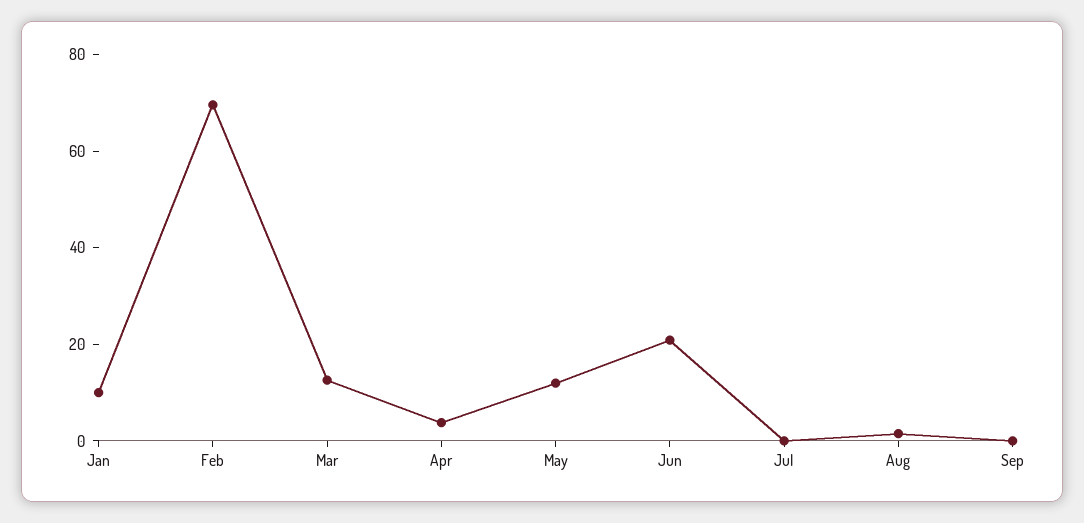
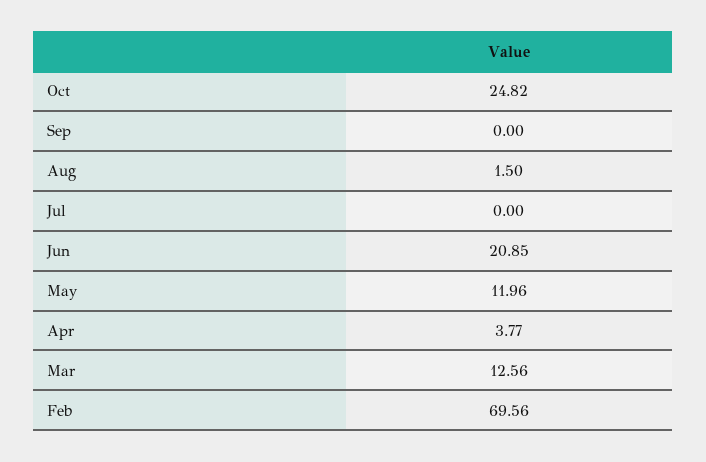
Jan: 10 -> none
Oct: none -> 24.82

